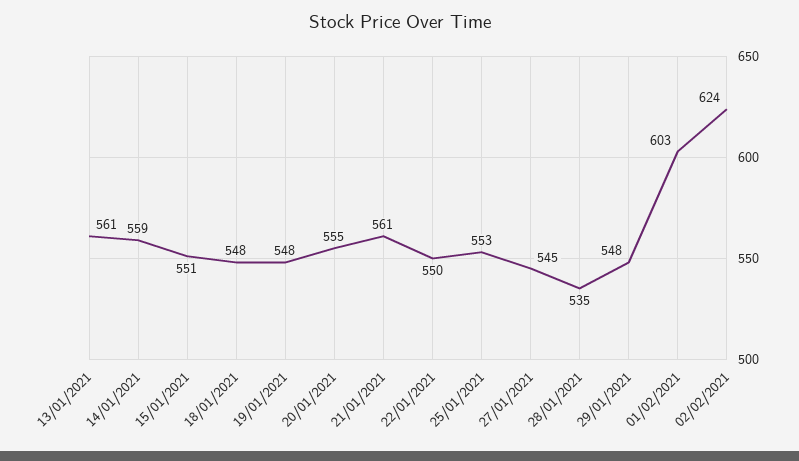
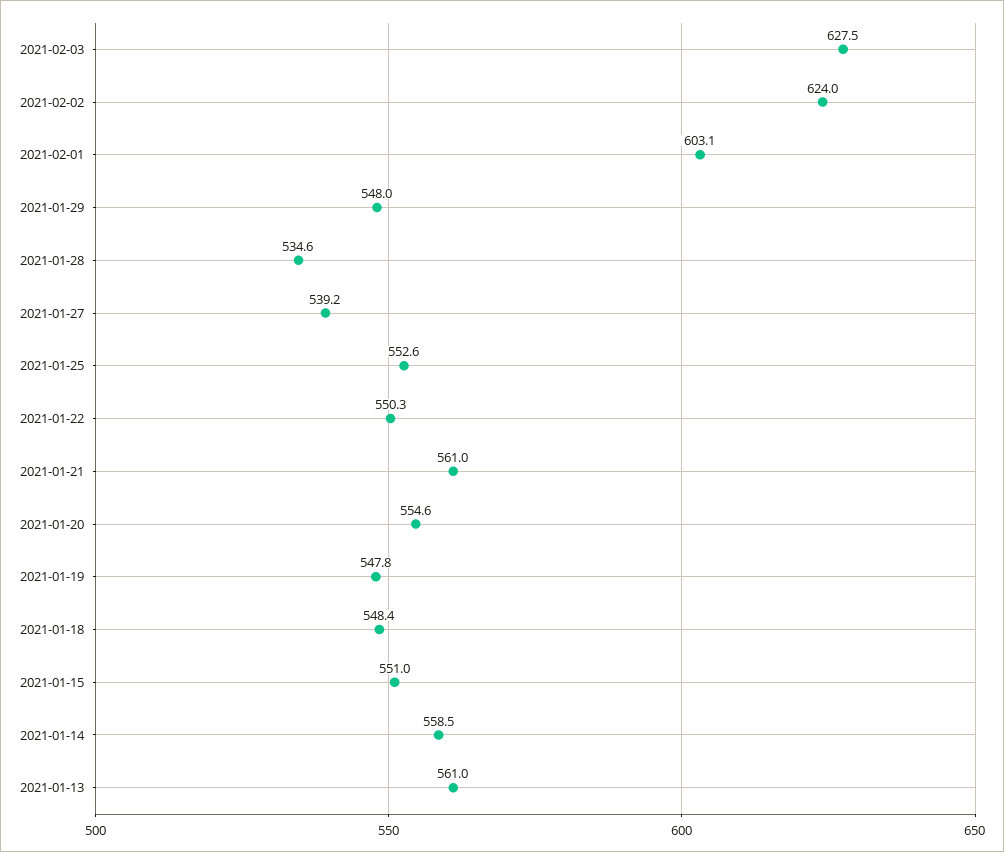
27/01/2021: 545 -> 539.2
2021-02-03: none -> 627.5

